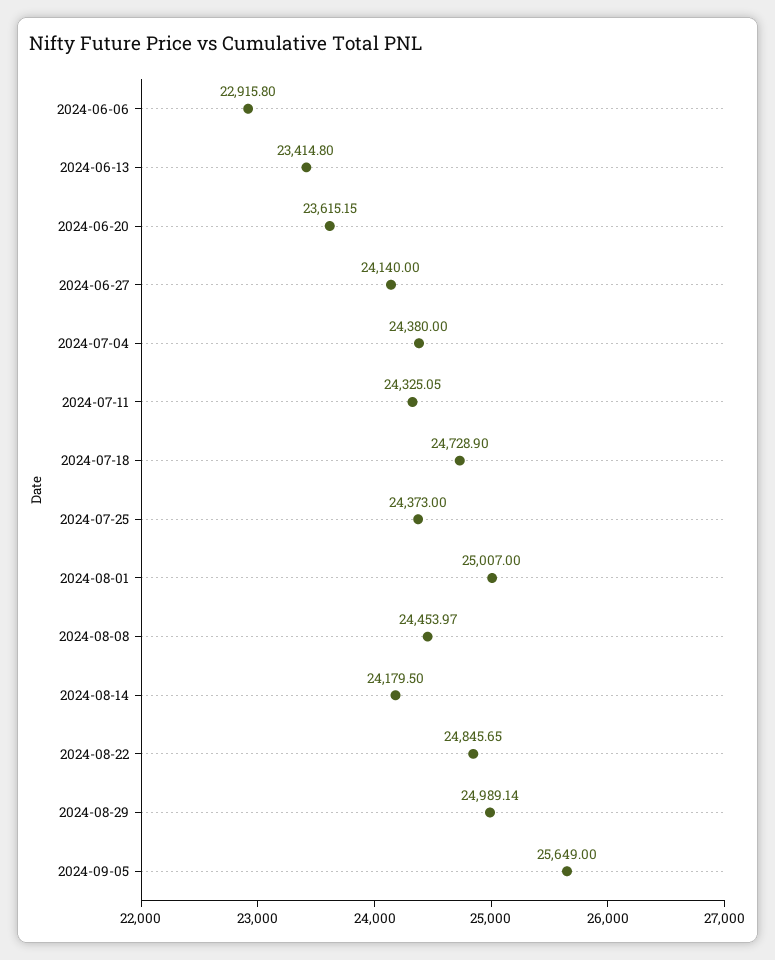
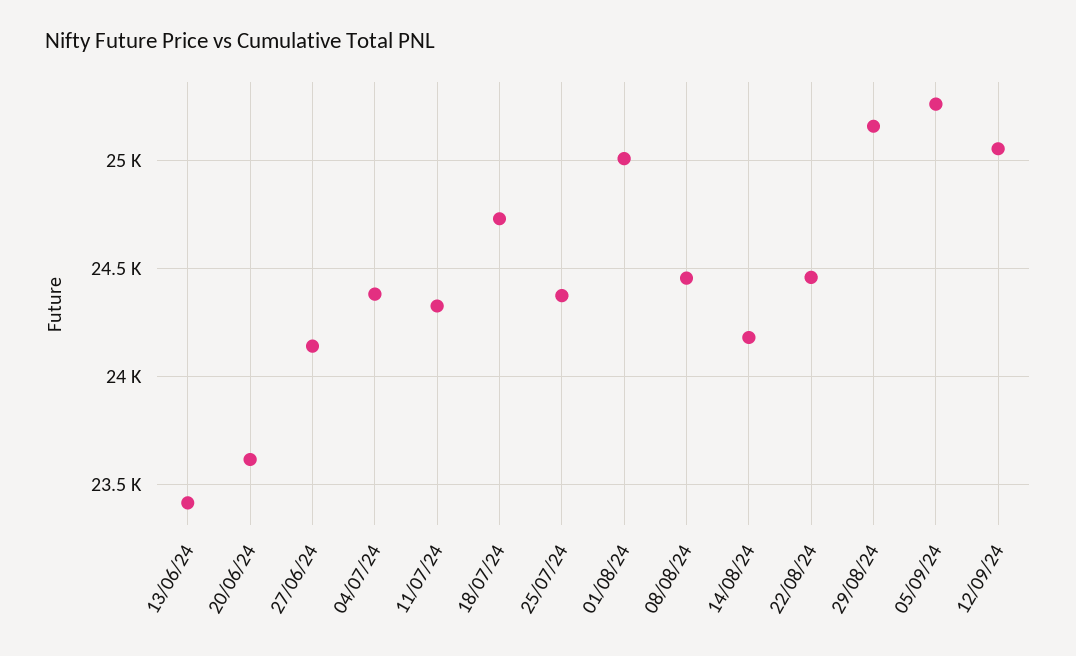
2024-06-06: 22915.8 -> none
2024-08-22: 24845.65 -> 24450
2024-08-29: 24989.14 -> 25150
2024-09-05: 25649 -> 25250
12/09/24: none -> 25050

